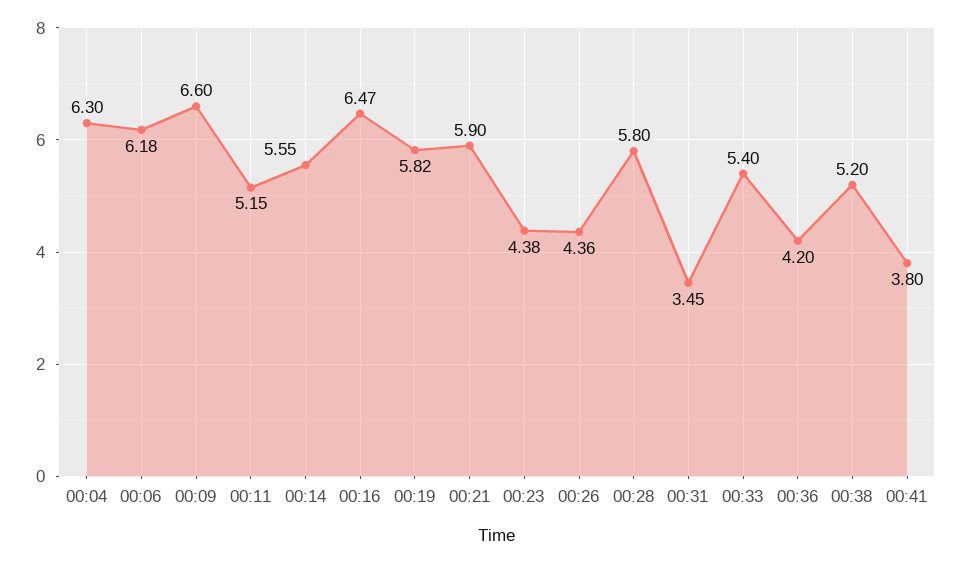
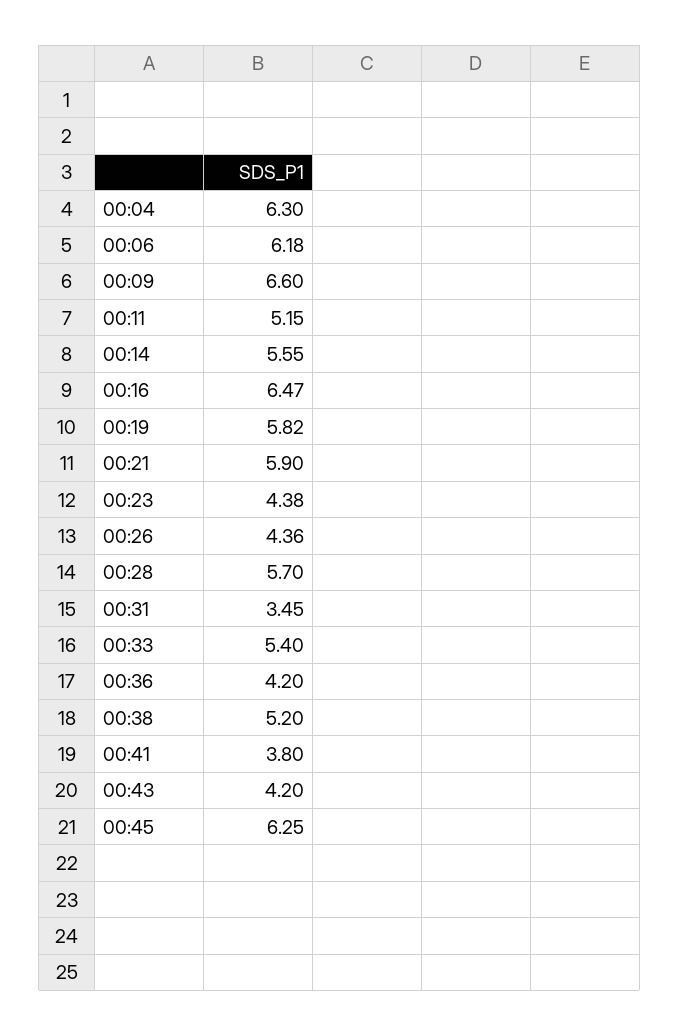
00:28: 5.8 -> 5.7
00:43: none -> 4.2
00:45: none -> 6.25

